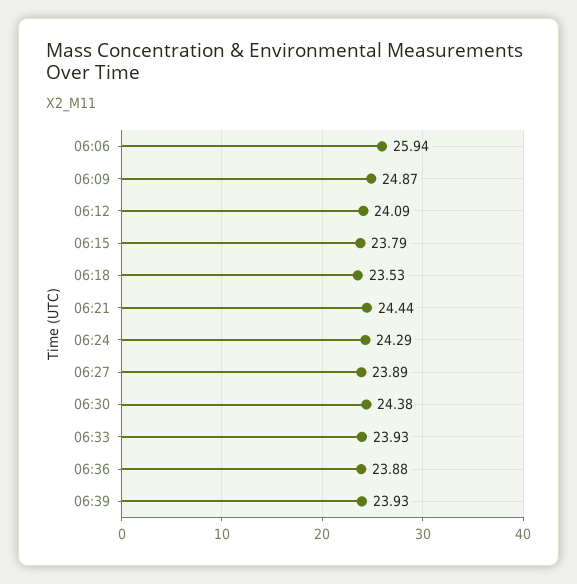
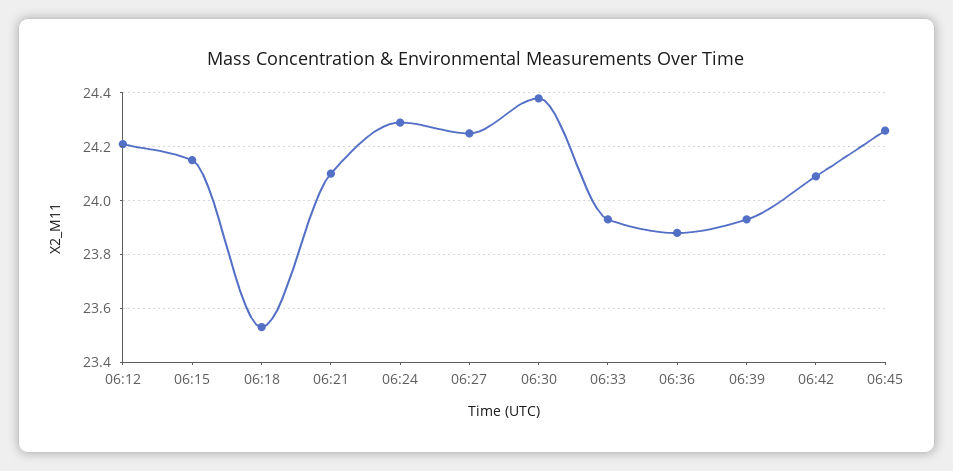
06:06: 25.94 -> none
06:09: 24.87 -> none
06:12: 24.09 -> 24.2
06:15: 23.79 -> 24.15
06:21: 24.44 -> 24.1
06:27: 23.89 -> 24.25
06:42: none -> 24.1
06:45: none -> 24.25

